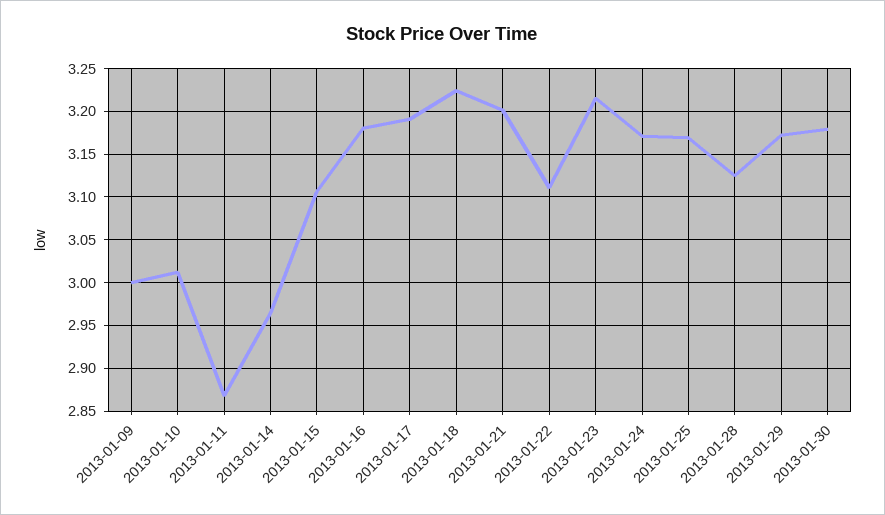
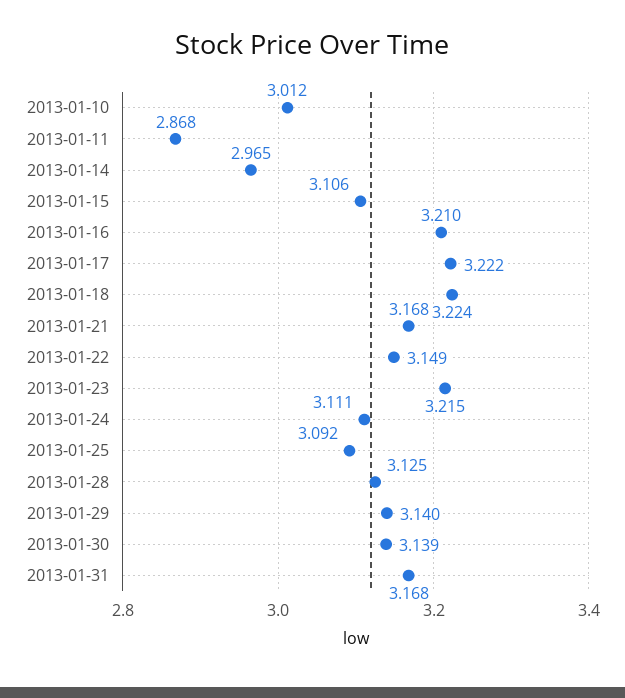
2013-01-09: 3 -> none
2013-01-16: 3.18 -> 3.21
2013-01-17: 3.19 -> 3.222
2013-01-21: 3.2 -> 3.168
2013-01-22: 3.11 -> 3.149
2013-01-24: 3.17 -> 3.111
2013-01-25: 3.17 -> 3.092
2013-01-29: 3.17 -> 3.14
2013-01-30: 3.18 -> 3.139
2013-01-31: none -> 3.168

